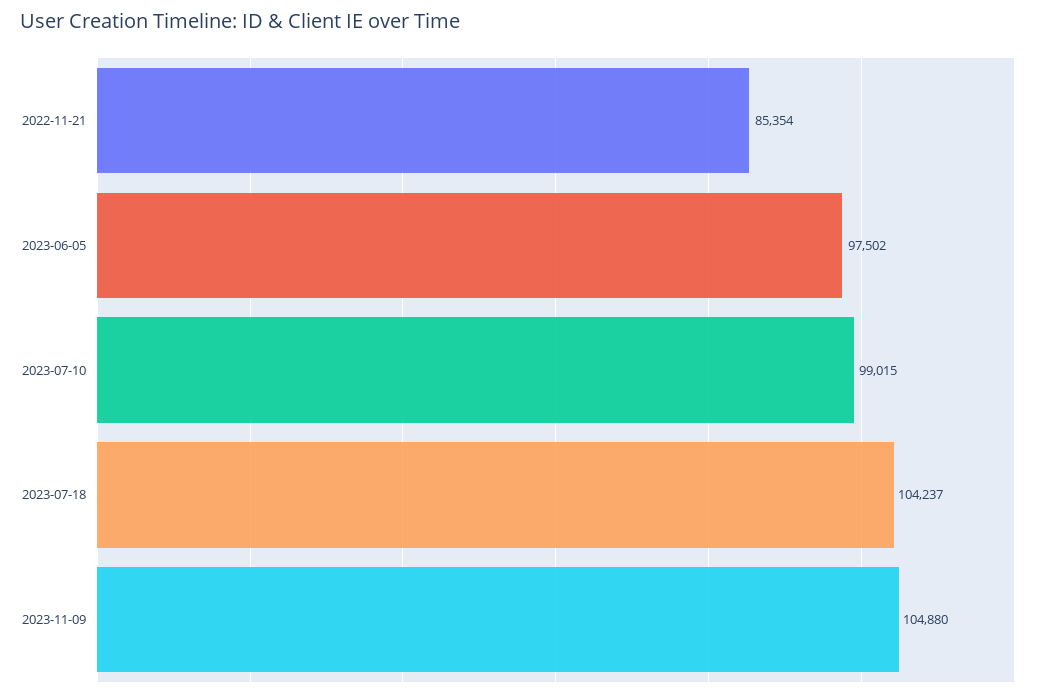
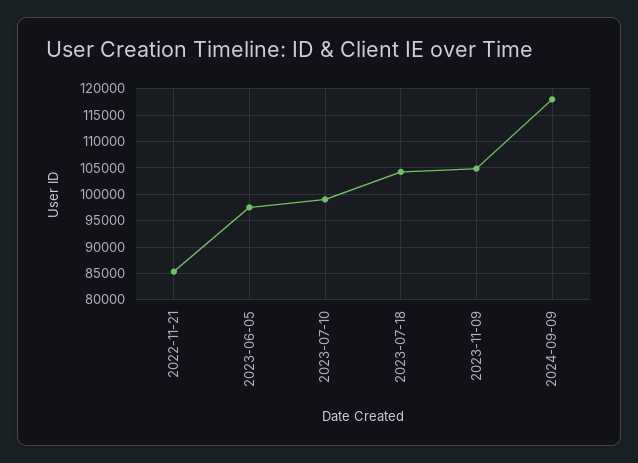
2024-09-09: none -> 117500

